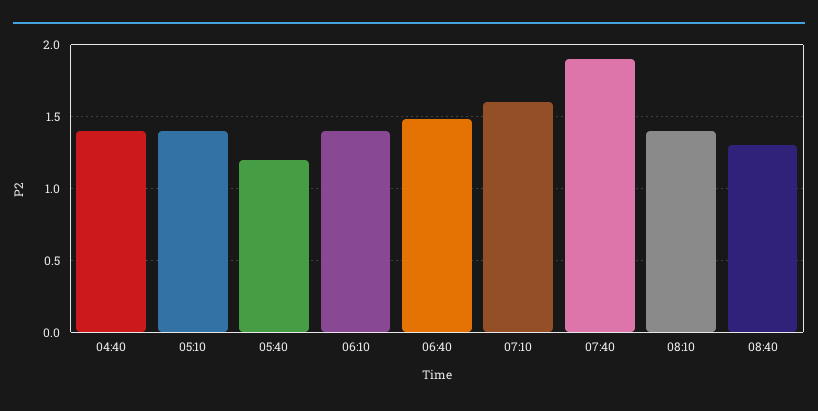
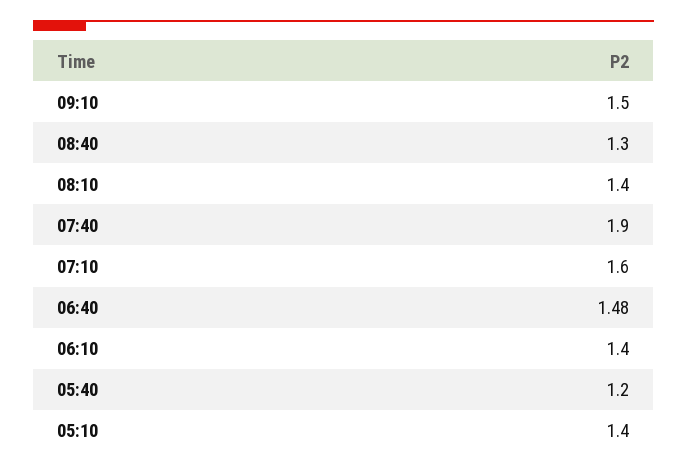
04:40: 1.4 -> none
09:10: none -> 1.5

